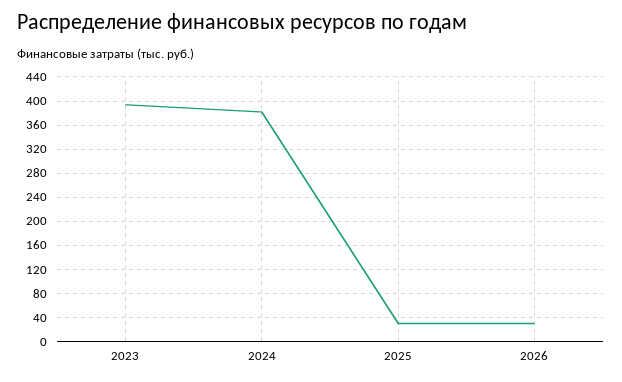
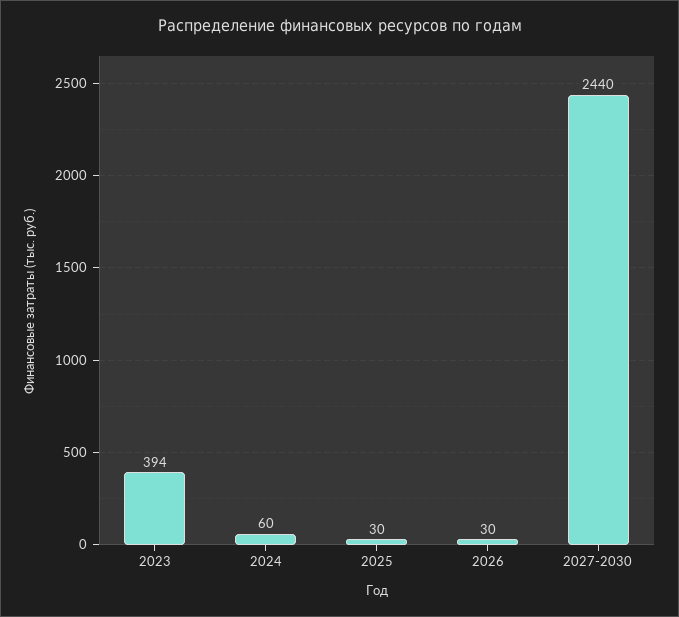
2024: 380 -> 60
2027-2030: none -> 2440

